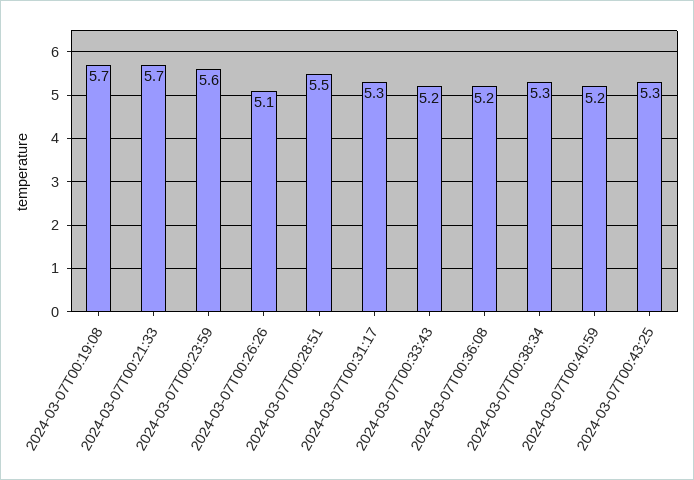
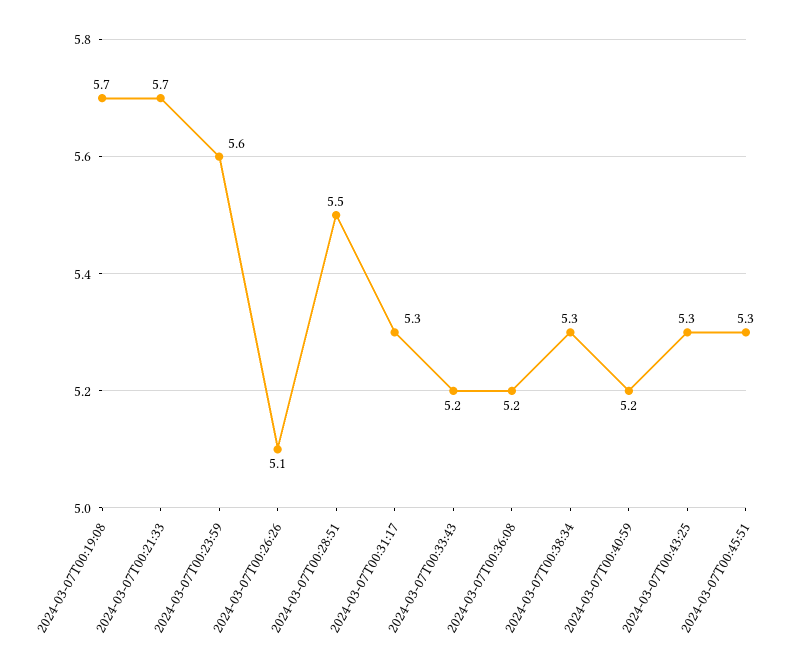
2024-03-07T00:45:51: none -> 5.3

